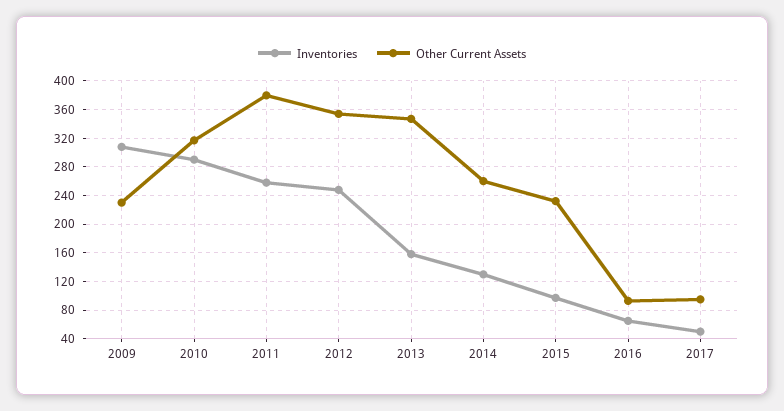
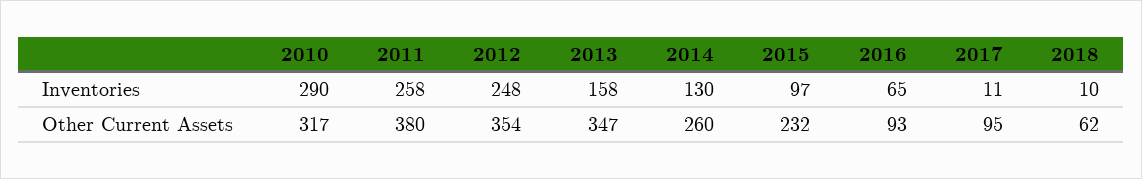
Inventories, 2009: 310 -> none
Other Current Assets, 2009: 230 -> none
Inventories, 2017: 50 -> 11
Inventories, 2018: none -> 10
Other Current Assets, 2018: none -> 62

